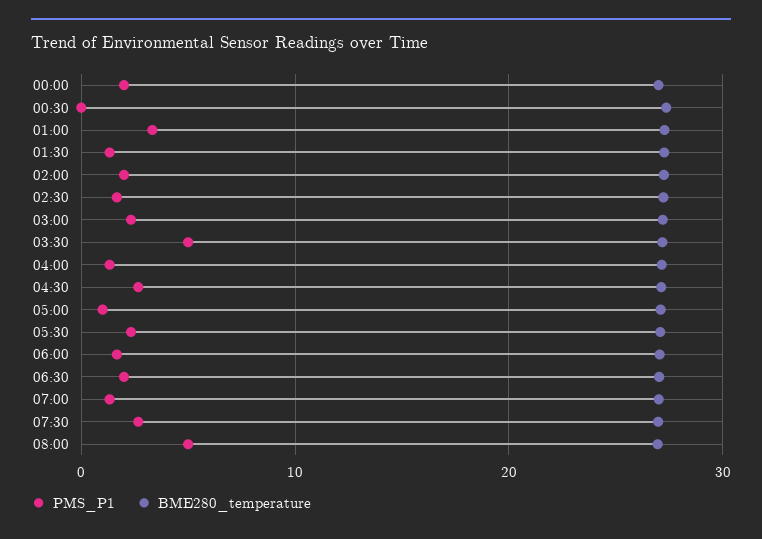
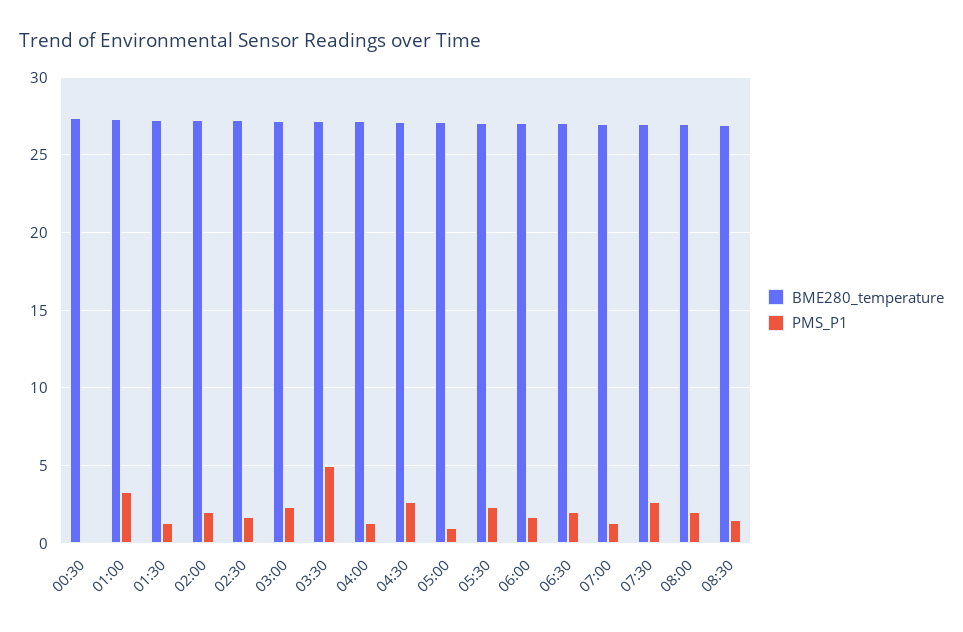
PMS_P1, 00:00: 2 -> none
BME280_temperature, 00:00: 27 -> none
PMS_P1, 08:00: 5 -> 2
BME280_temperature, 08:30: none -> 27
PMS_P1, 08:30: none -> 1.5

